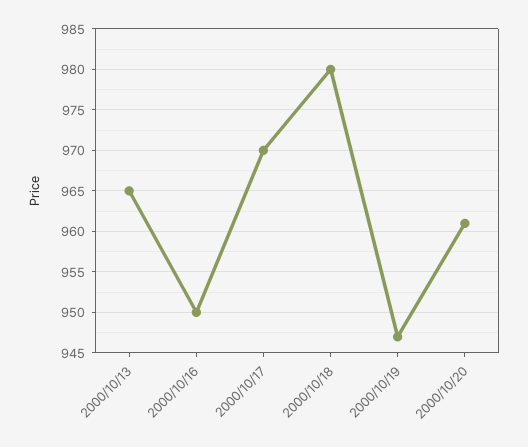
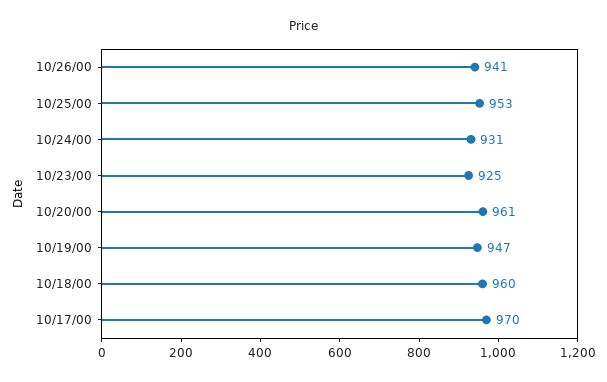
2000/10/13: 965 -> none
2000/10/16: 950 -> none
2000/10/18: 980 -> 960
10/26/00: none -> 941
10/25/00: none -> 953
10/24/00: none -> 931
10/23/00: none -> 925

